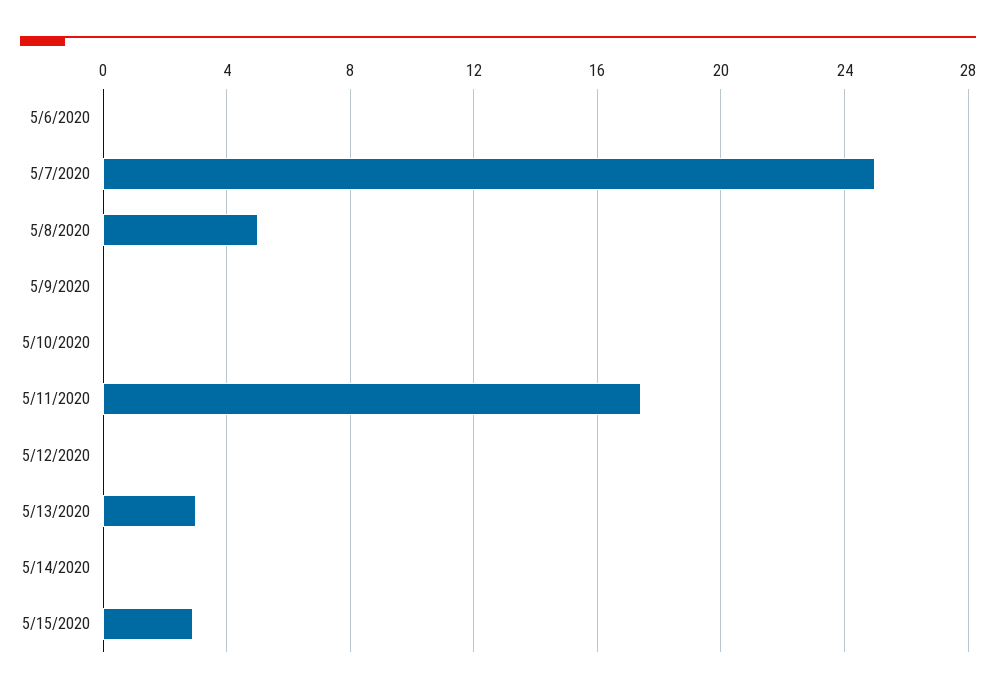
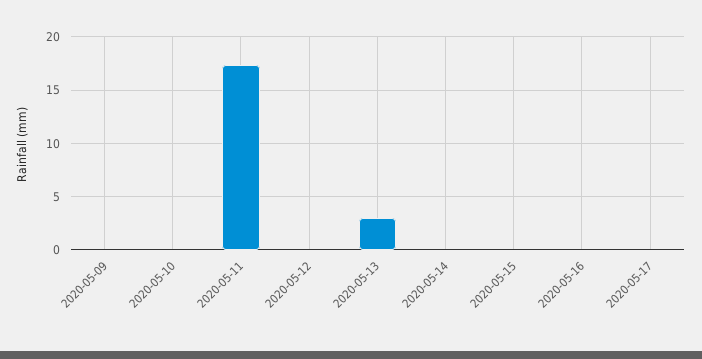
5/6/2020: 0 -> none
5/7/2020: 25 -> none
5/8/2020: 5 -> none
5/15/2020: 3 -> 0
2020-05-16: none -> 0
2020-05-17: none -> 0

